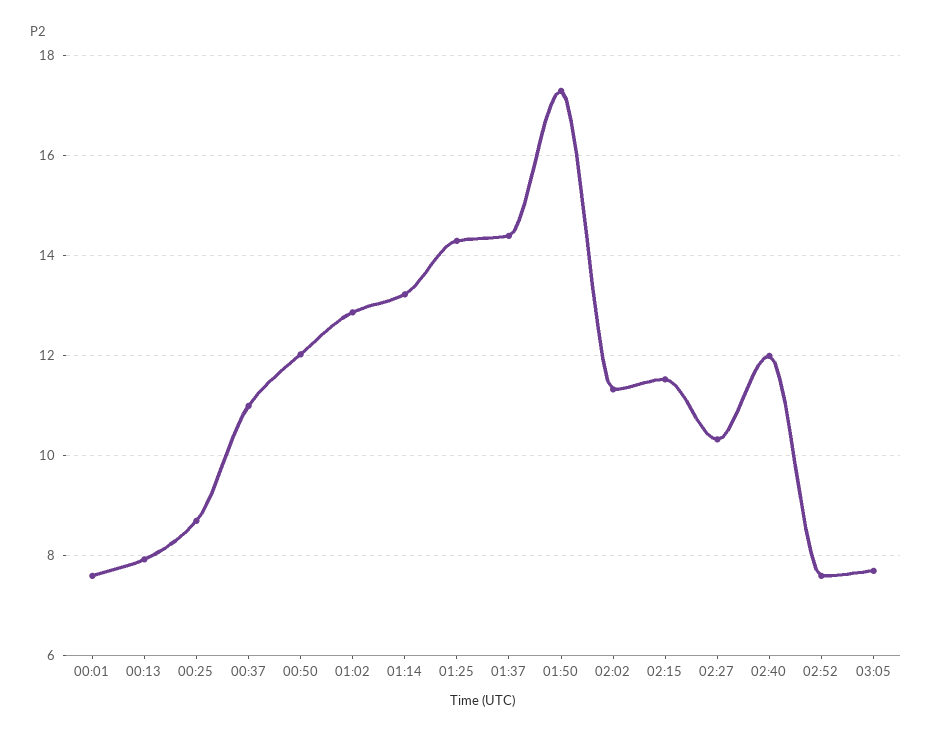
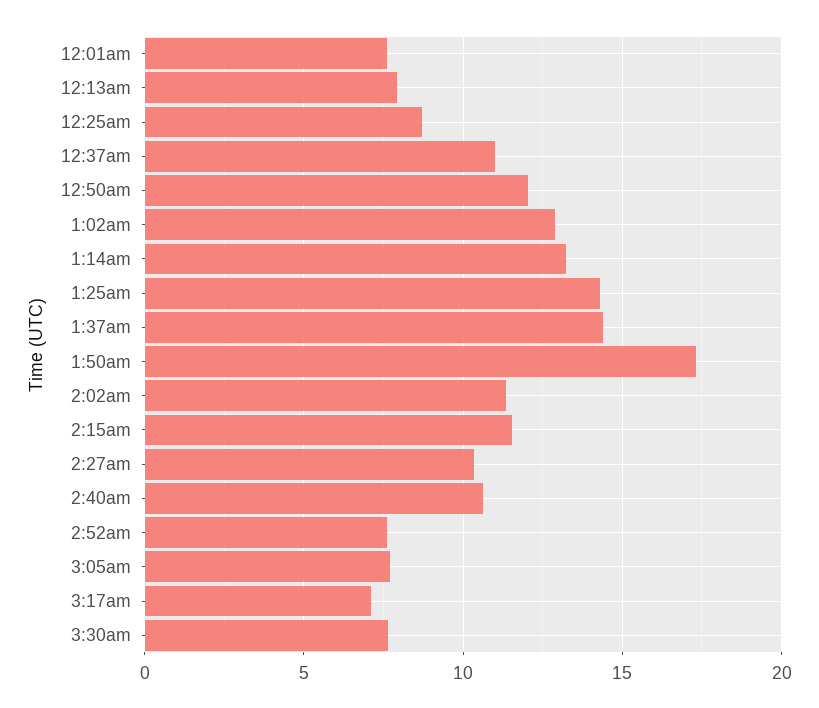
02:40: 12 -> 10.5
3:17am: none -> 7
3:30am: none -> 7.5

